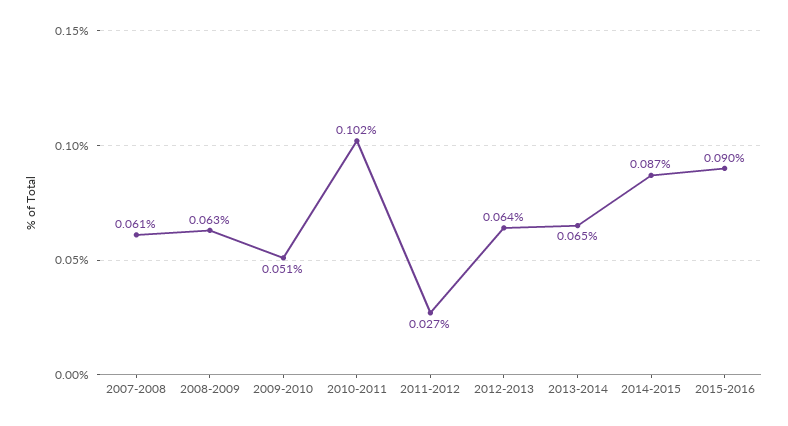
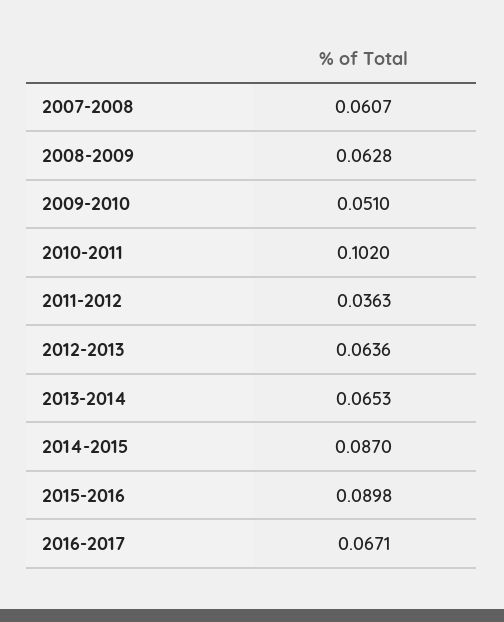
2011-2012: 0.027 -> 0.0363
2016-2017: none -> 0.0671

